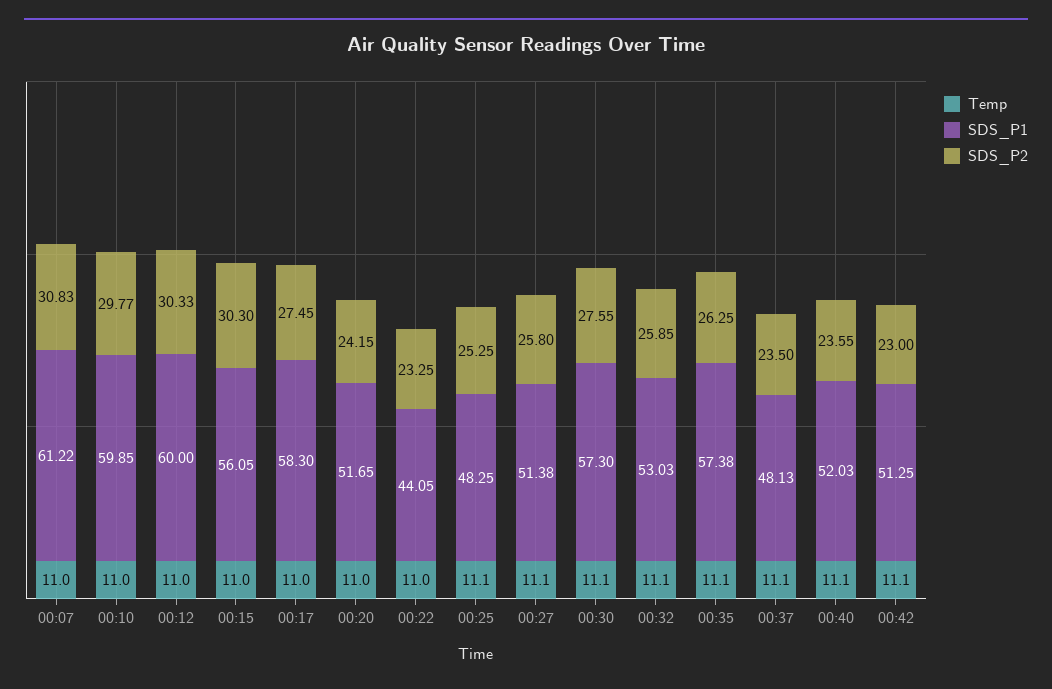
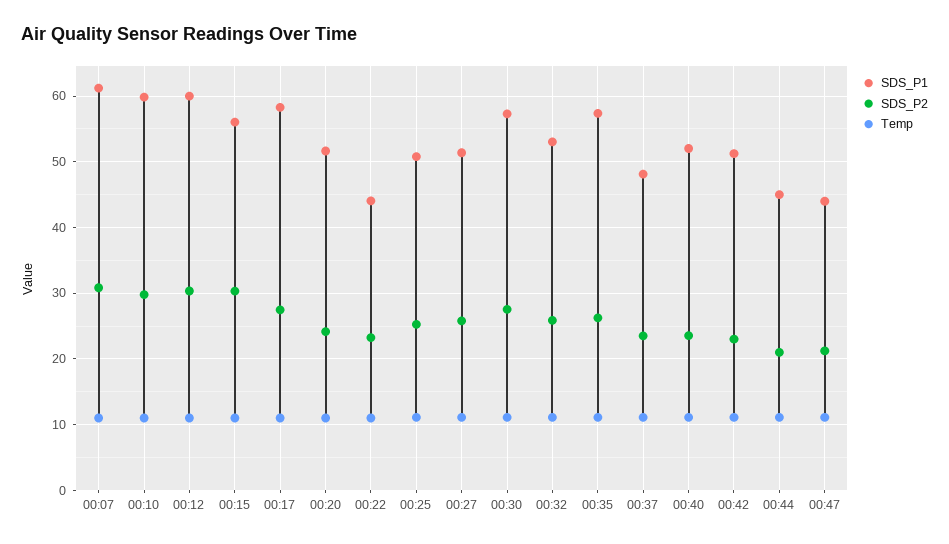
SDS_P1, 00:25: 48.25 -> 51
SDS_P1, 00:44: none -> 45
SDS_P2, 00:44: none -> 21
Temp, 00:44: none -> 11
SDS_P1, 00:47: none -> 44
SDS_P2, 00:47: none -> 21
Temp, 00:47: none -> 11

